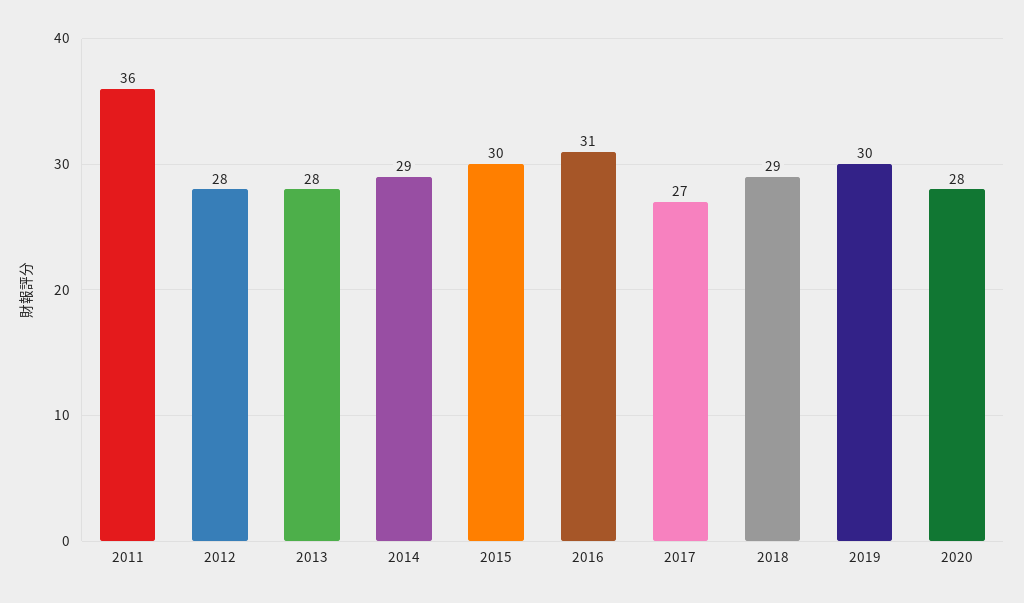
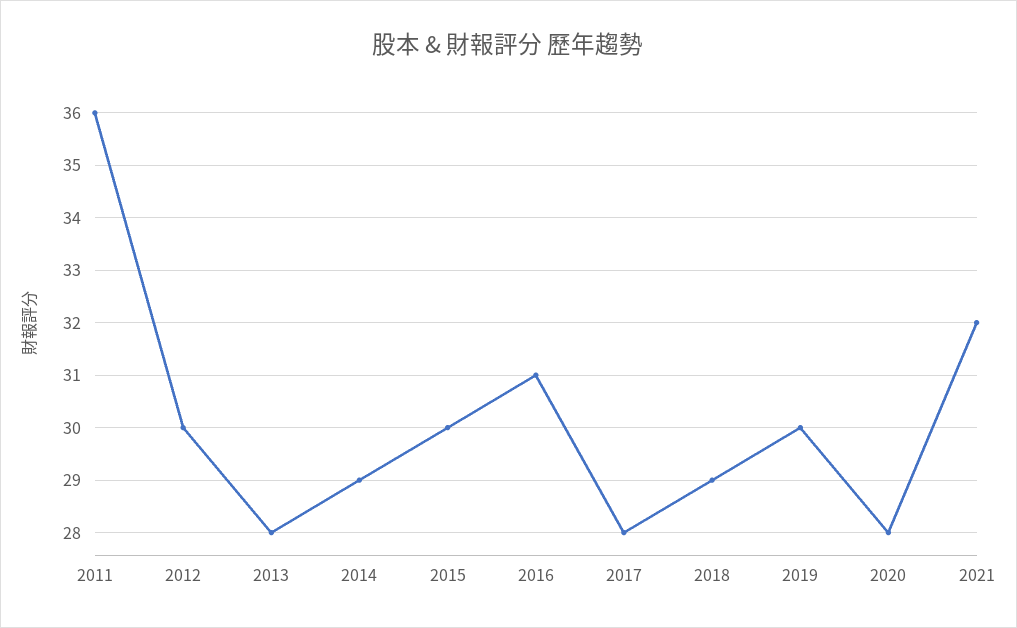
2012: 28 -> 30
2017: 27 -> 28
2021: none -> 32

